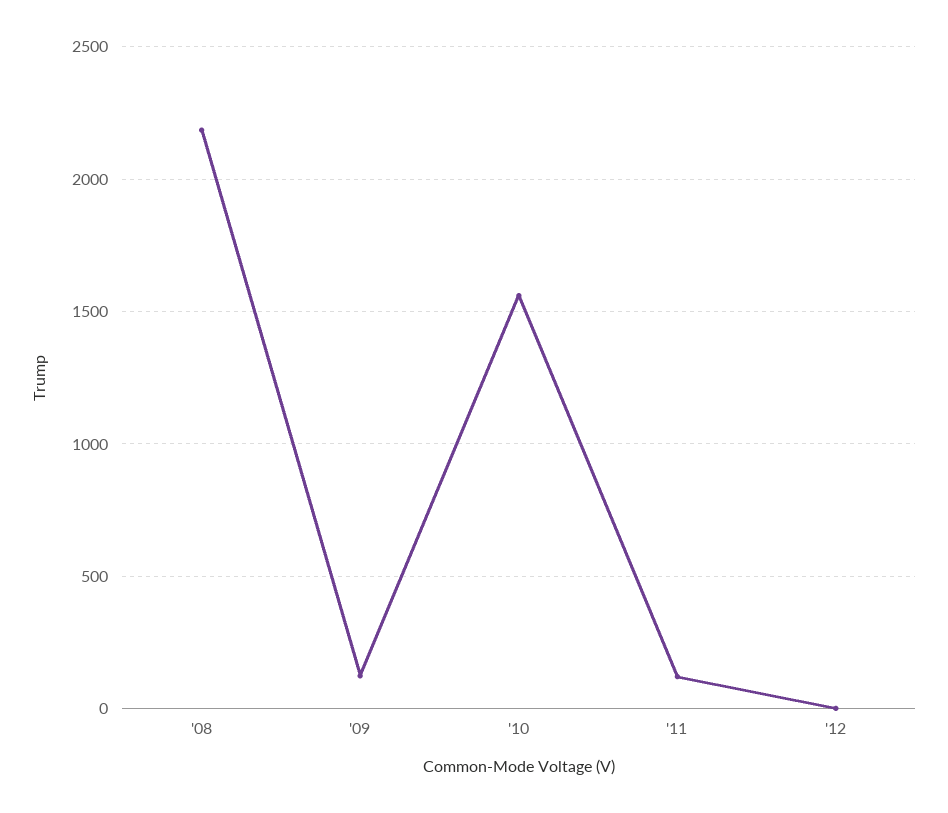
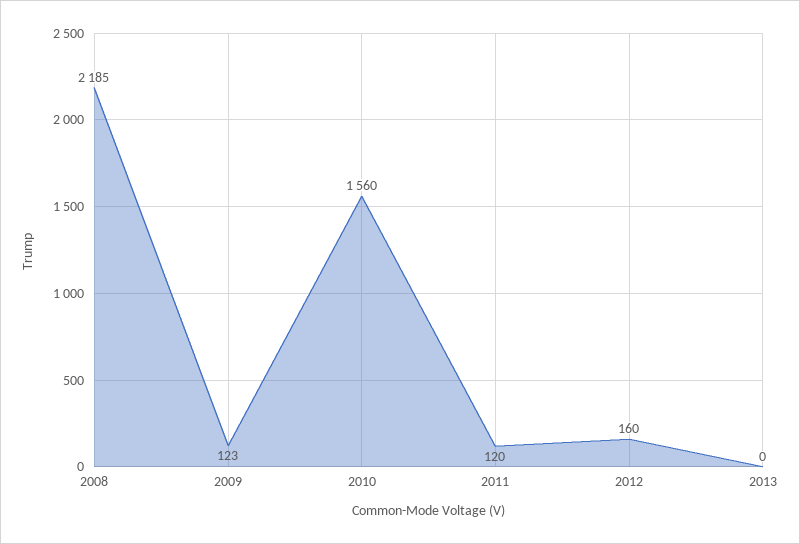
'12: 0 -> 160
2013: none -> 0

